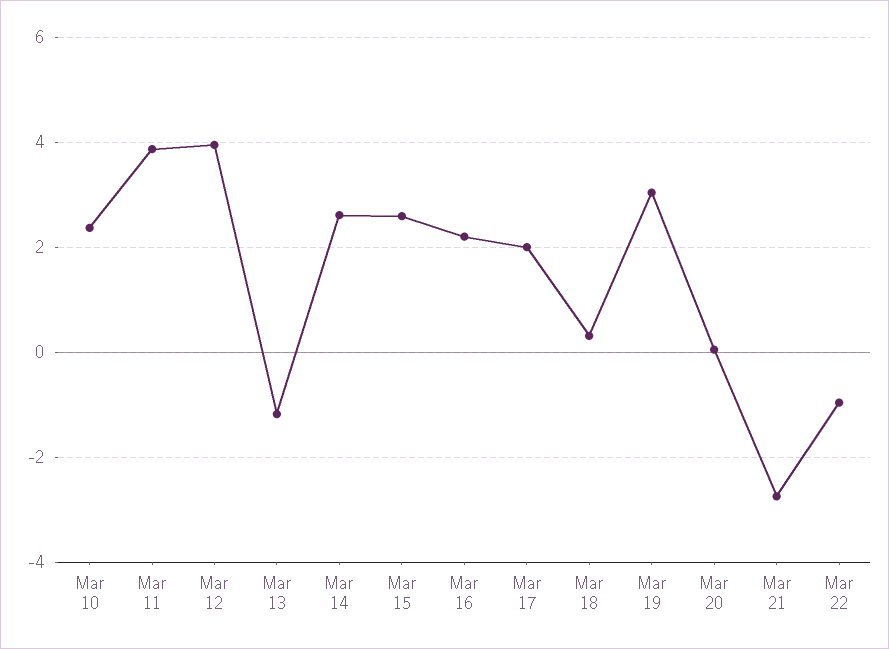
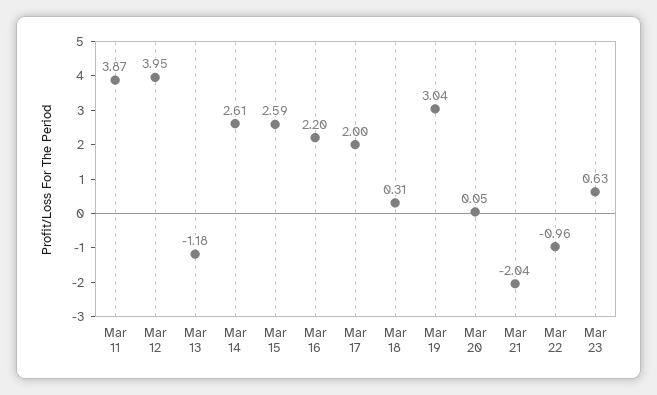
Mar 10: 2.4 -> none
Mar 21: -2.8 -> -2.04
Mar 23: none -> 0.63

